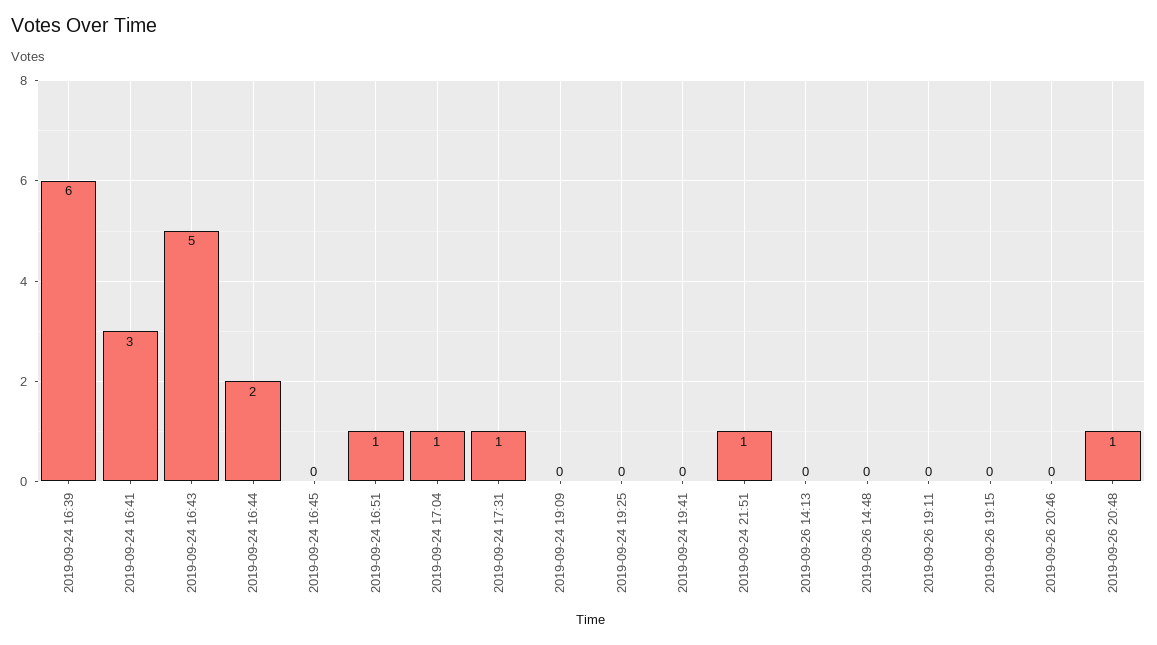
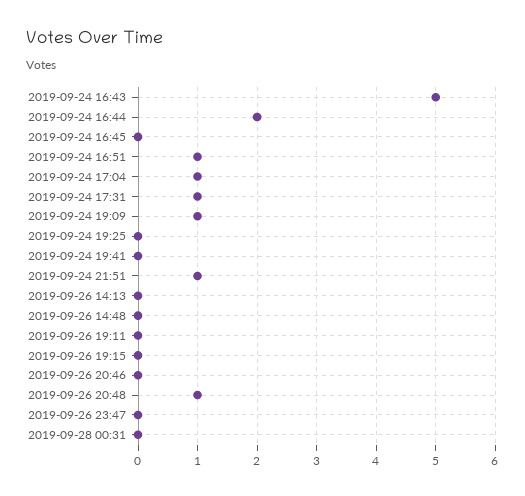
2019-09-24 16:39: 6 -> none
2019-09-24 16:41: 3 -> none
2019-09-24 19:09: 0 -> 1
2019-09-26 23:47: none -> 0
2019-09-28 00:31: none -> 0

